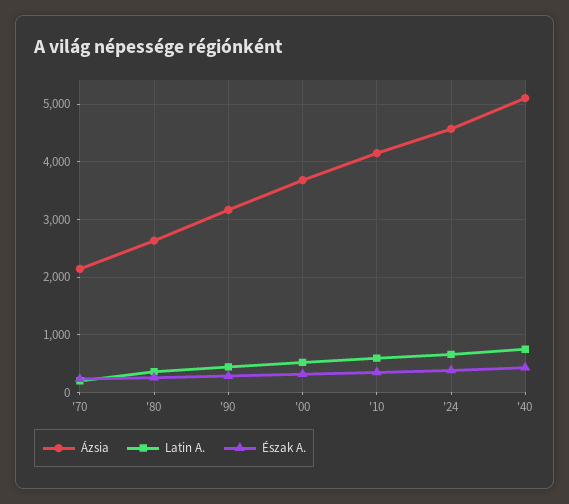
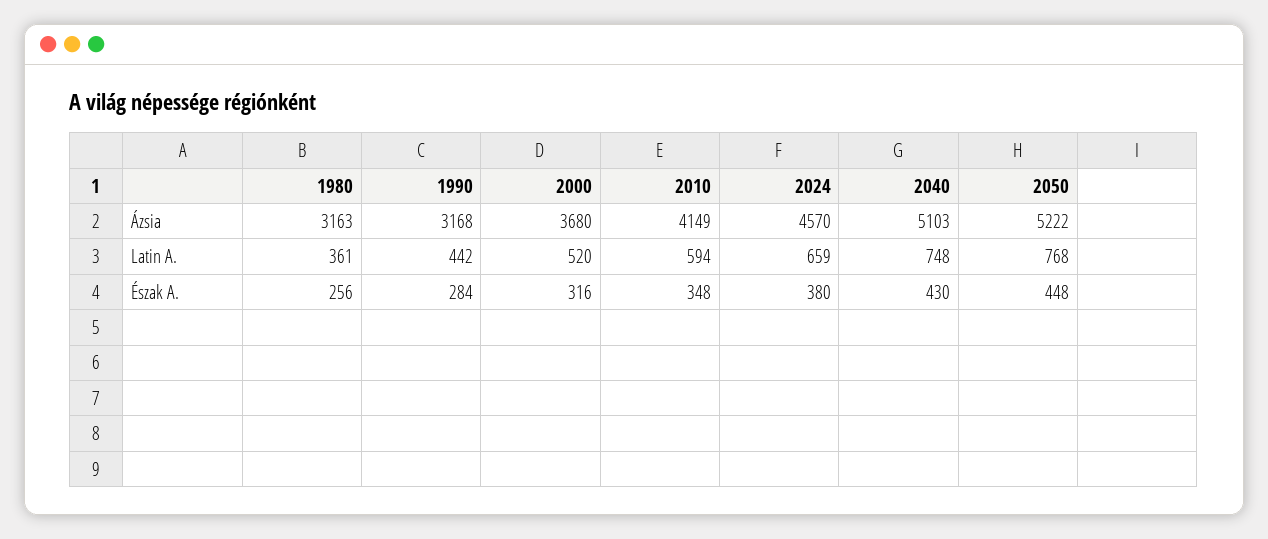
Ázsia, '70: 2200 -> none
Latin A., '70: 200 -> none
Észak A., '70: 200 -> none
Ázsia, '80: 2600 -> 3163
Ázsia, 2050: none -> 5222
Latin A., 2050: none -> 768
Észak A., 2050: none -> 448

